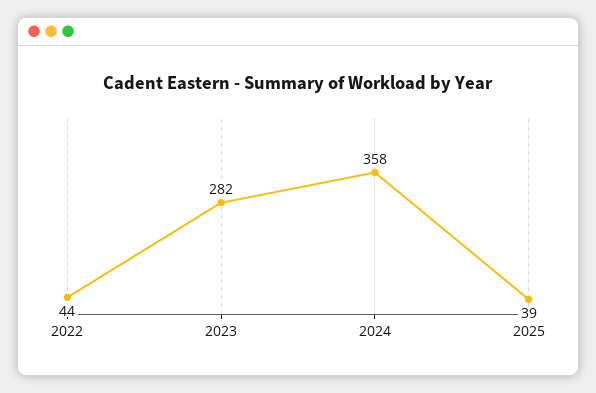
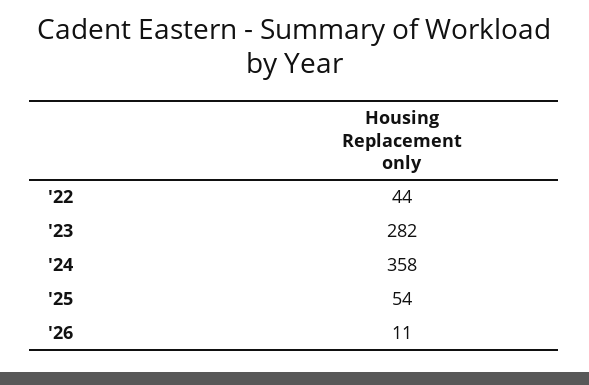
2025: 39 -> 54
'26: none -> 11

